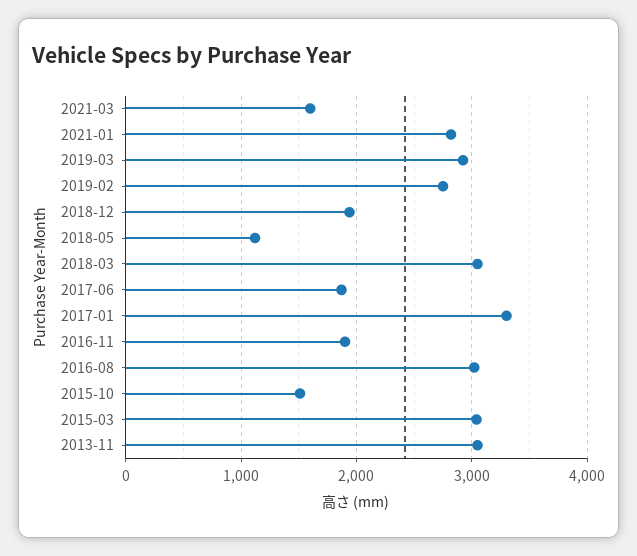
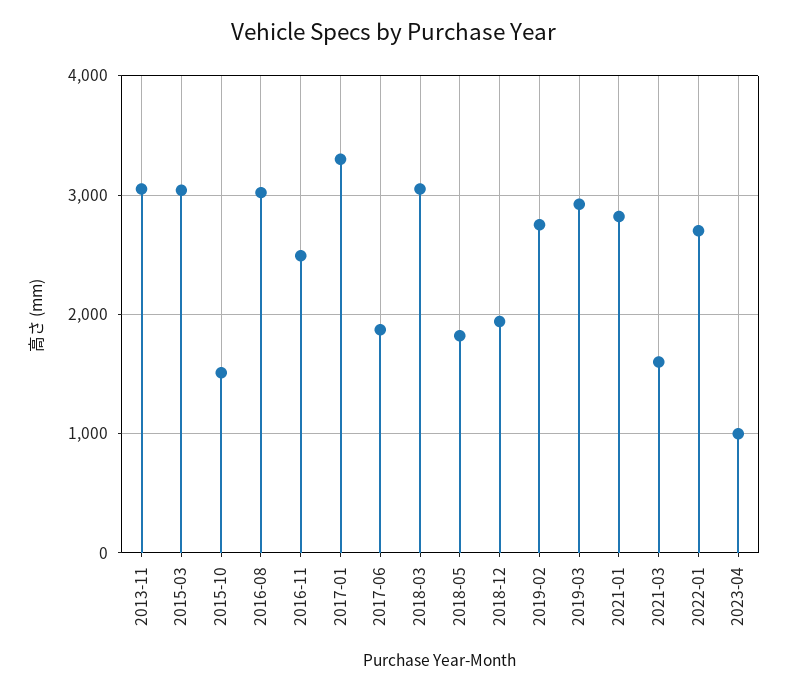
2018-05: 1100 -> 1800
2016-11: 1900 -> 2500
2022-01: none -> 2700
2023-04: none -> 1000

